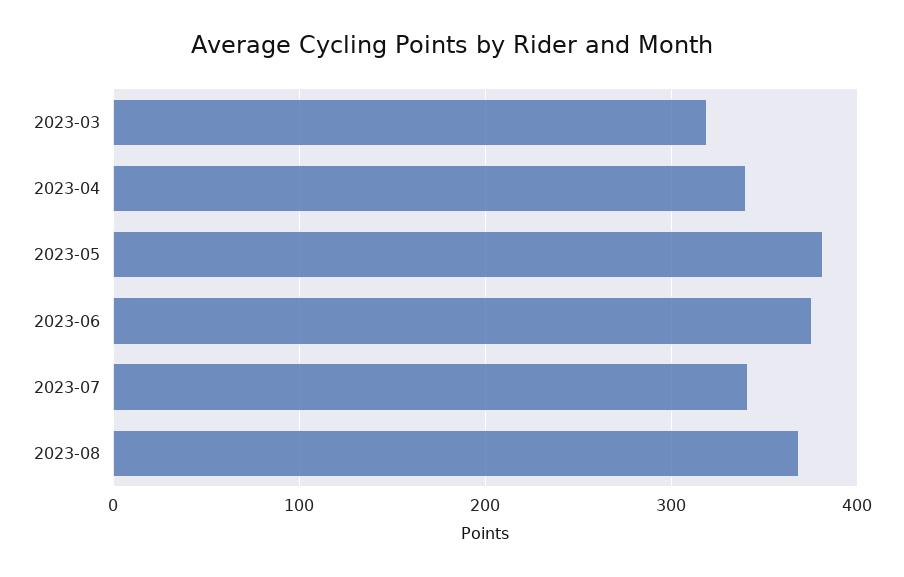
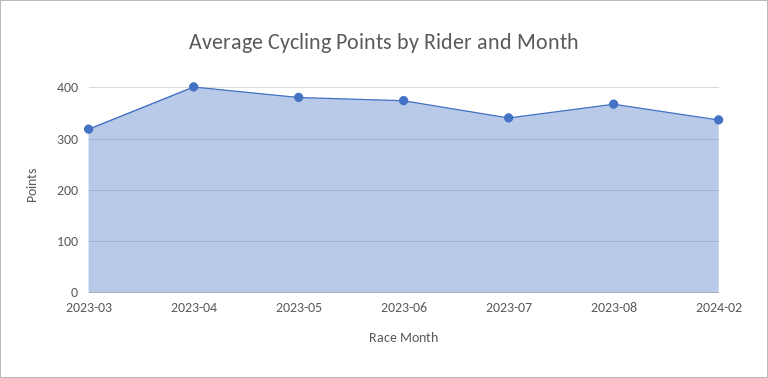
2023-04: 340 -> 400
2024-02: none -> 340

